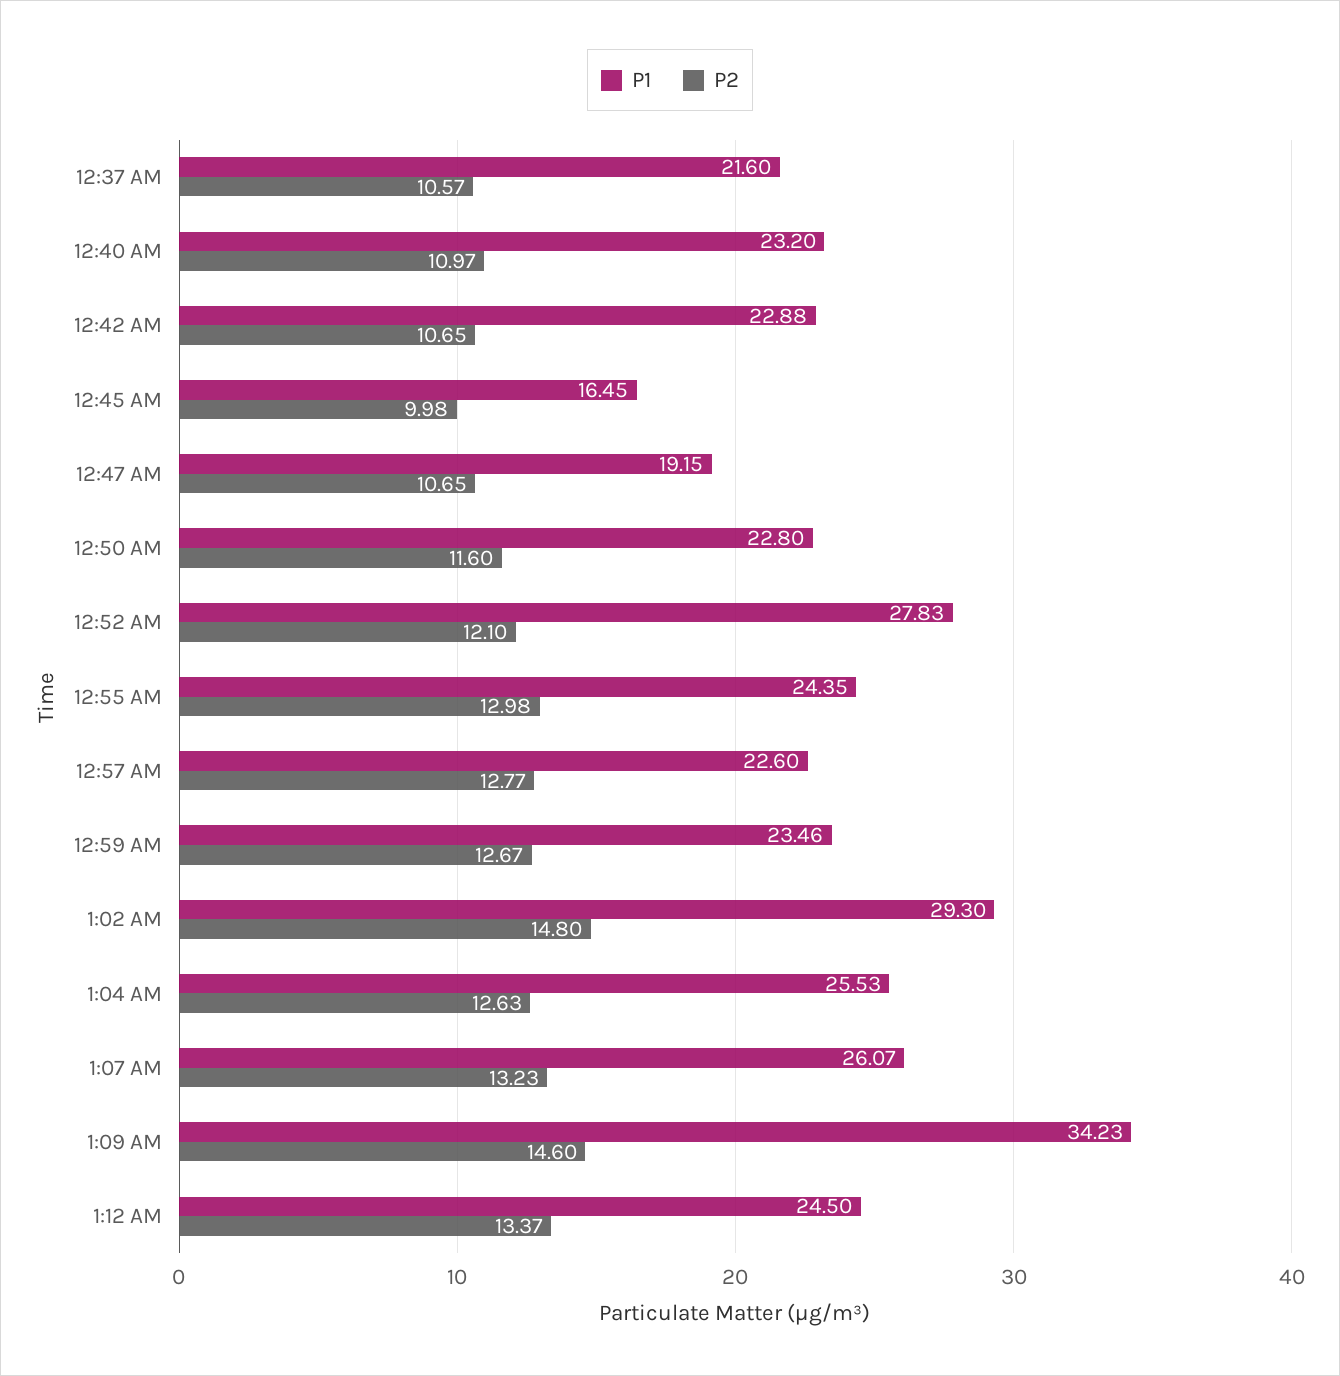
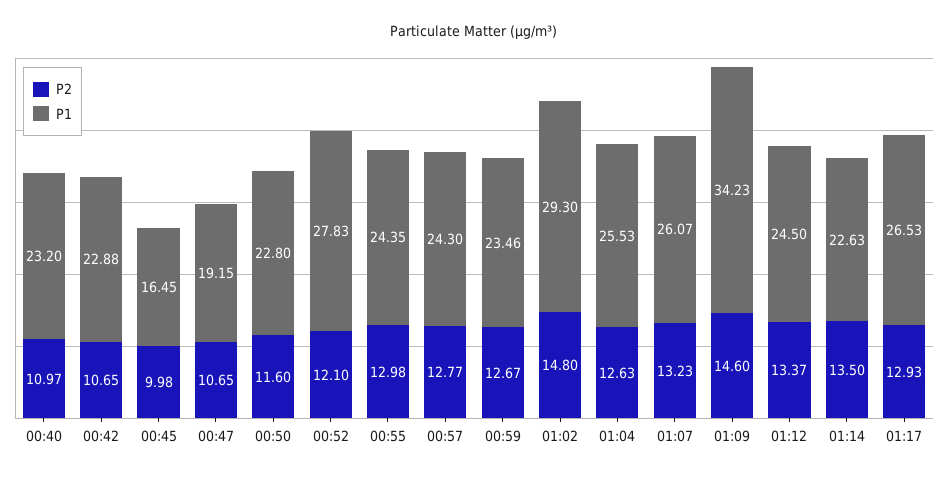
P1, 12:37 AM: 21.6 -> none
P2, 12:37 AM: 10.57 -> none
P1, 12:57 AM: 22.6 -> 24.3
P2, 01:14: none -> 13.5
P1, 01:14: none -> 22.63
P2, 01:17: none -> 12.93
P1, 01:17: none -> 26.53

